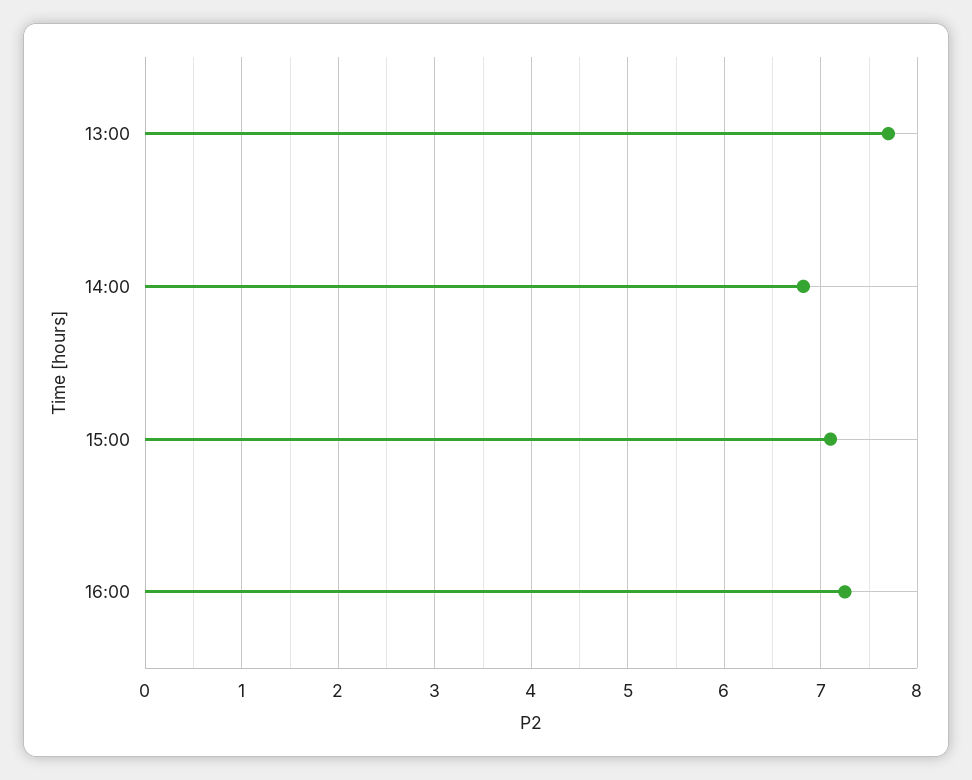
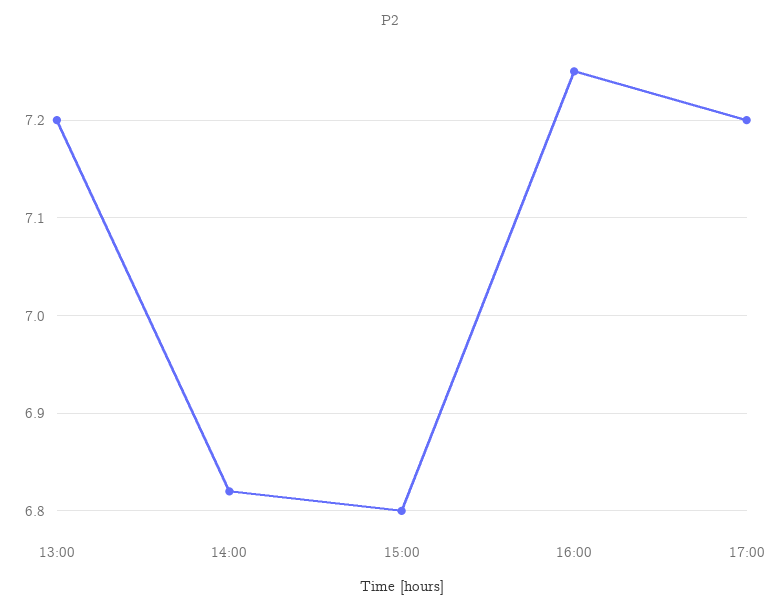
13:00: 7.7 -> 7.2
15:00: 7.1 -> 6.8
17:00: none -> 7.2

